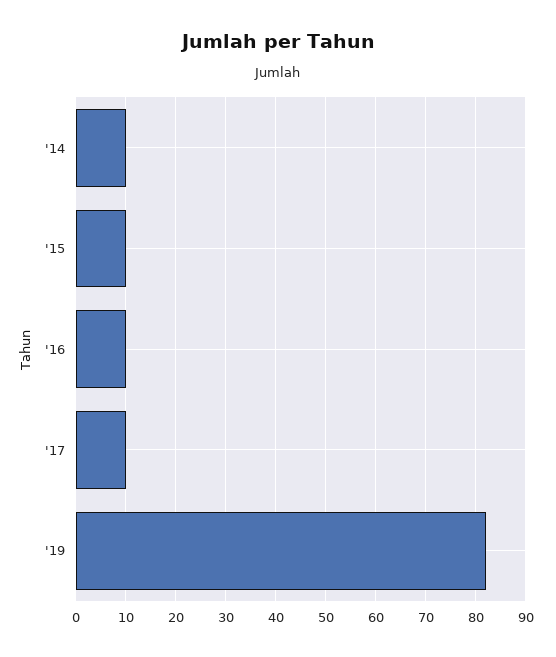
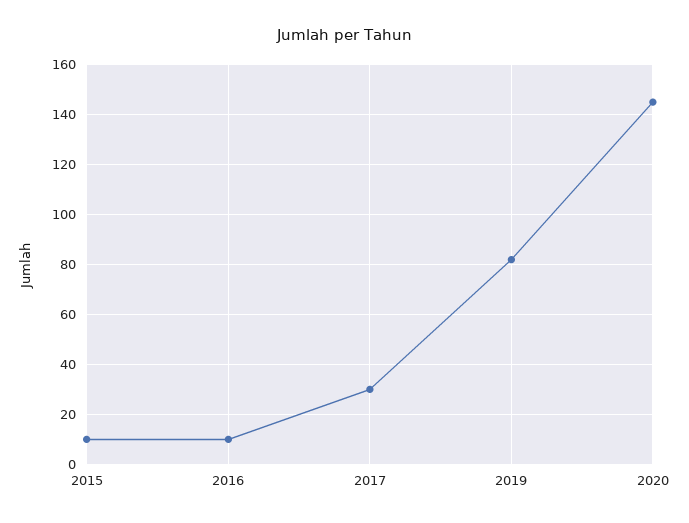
'14: 10 -> none
'17: 10 -> 30
2020: none -> 145

